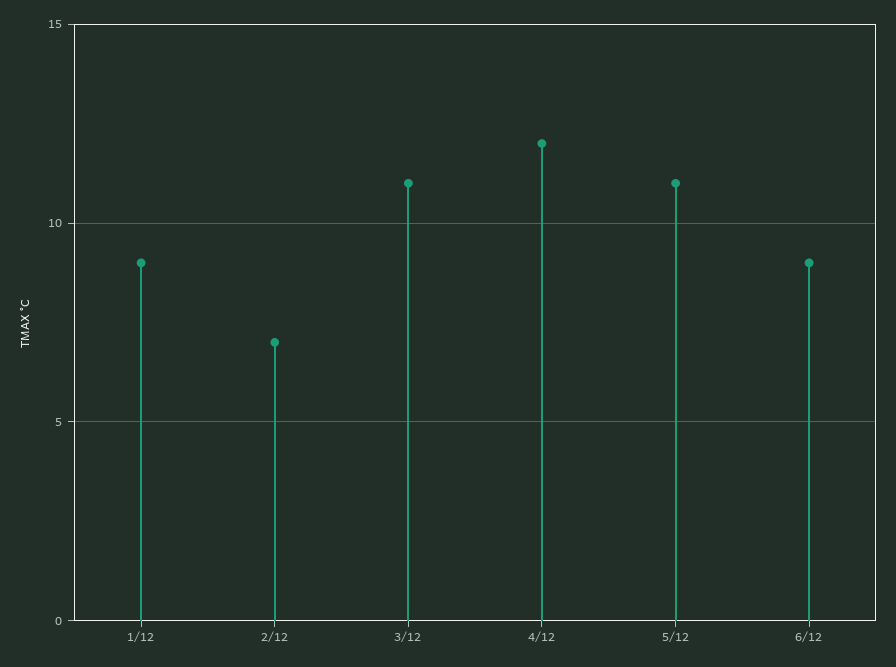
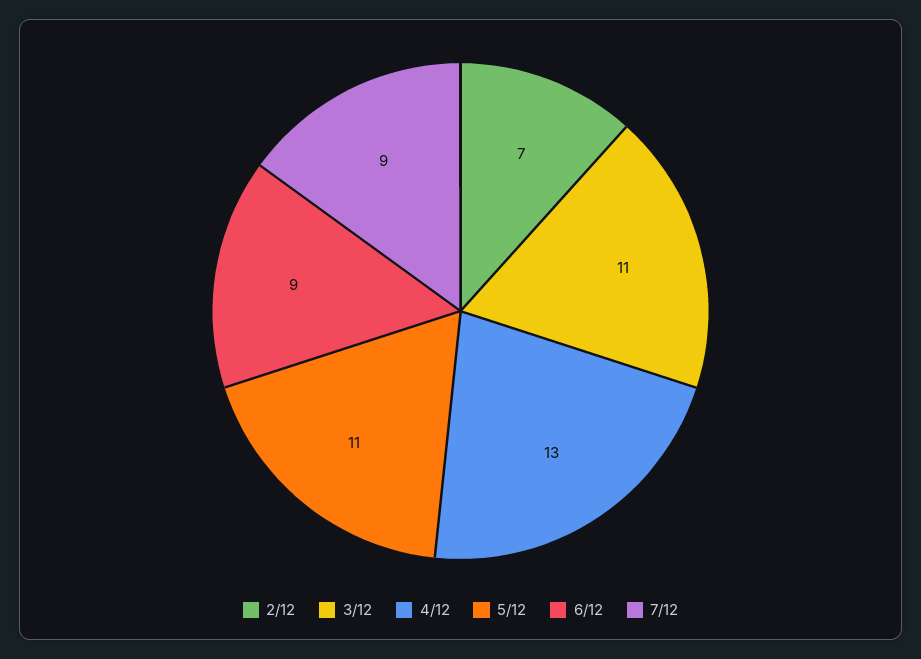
1/12: 9 -> none
4/12: 12 -> 13
7/12: none -> 9

